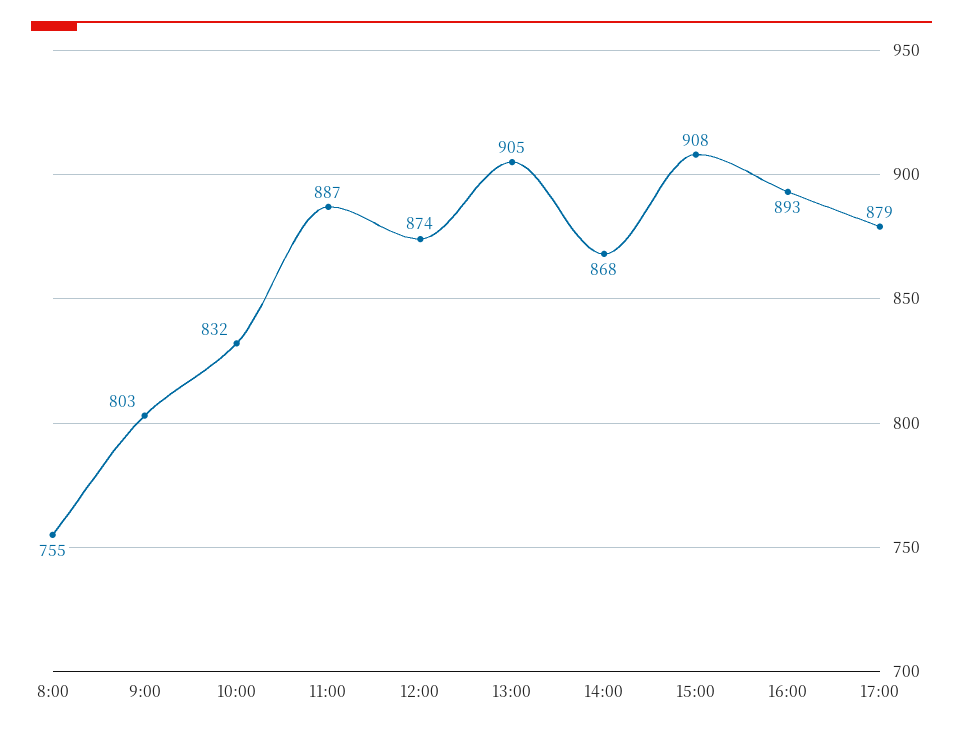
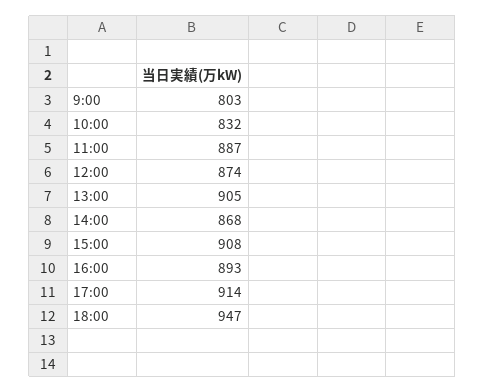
8:00: 755 -> none
17:00: 879 -> 914
18:00: none -> 947

